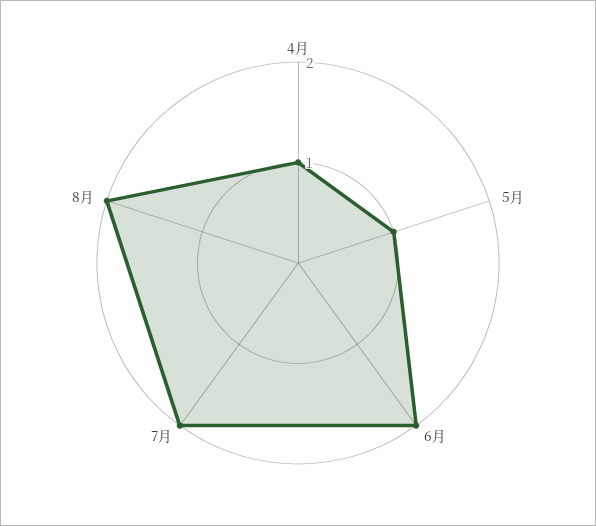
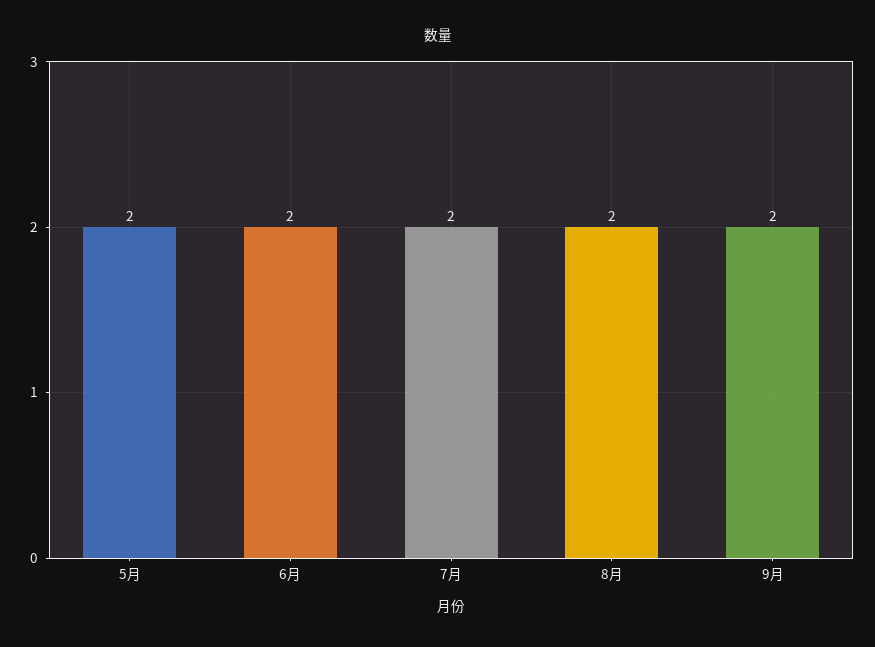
4月: 1 -> none
5月: 1 -> 2
9月: none -> 2

